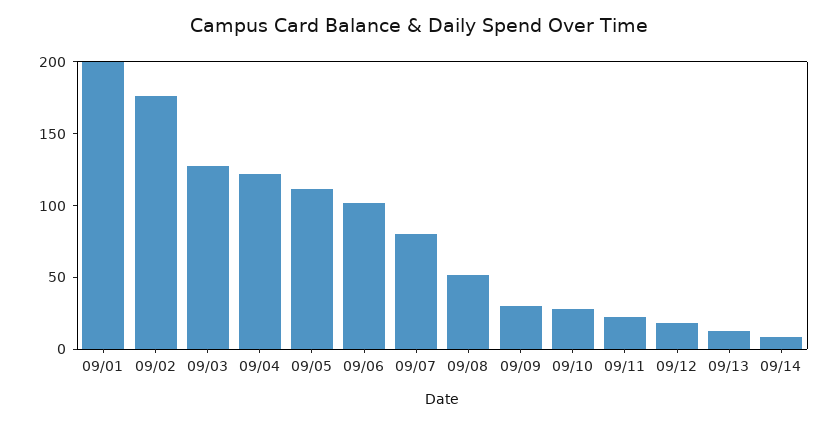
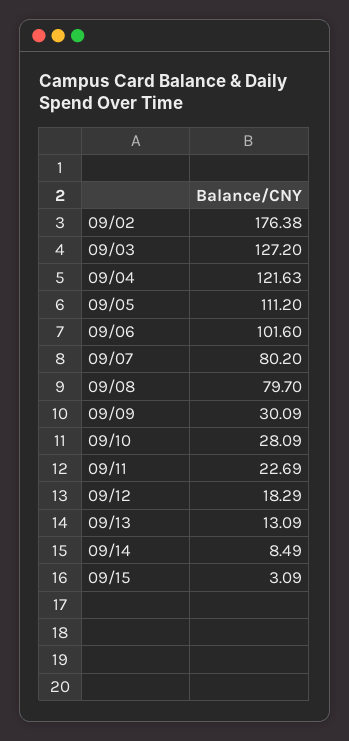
09/01: 200 -> none
09/08: 50 -> 79.7
09/15: none -> 3.09

